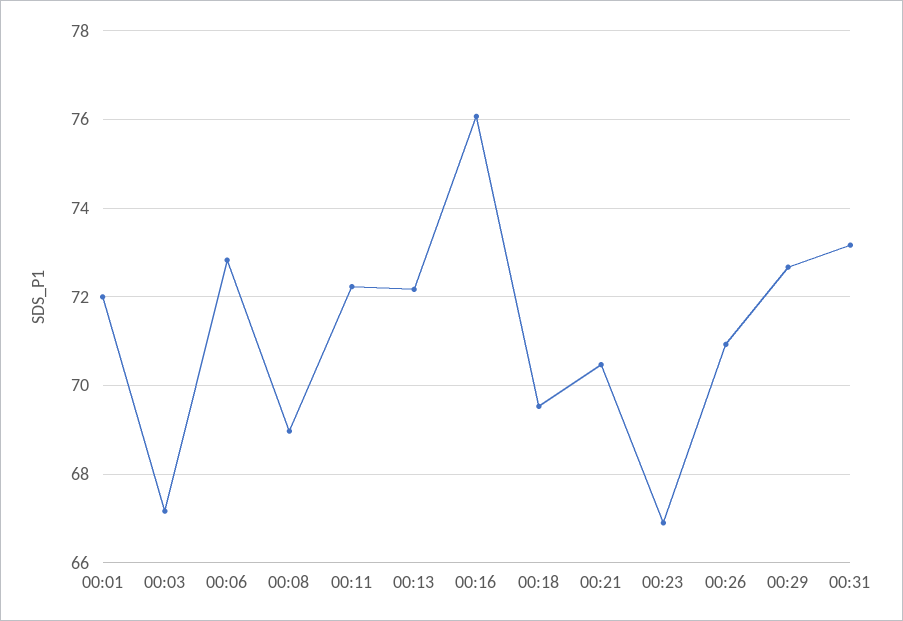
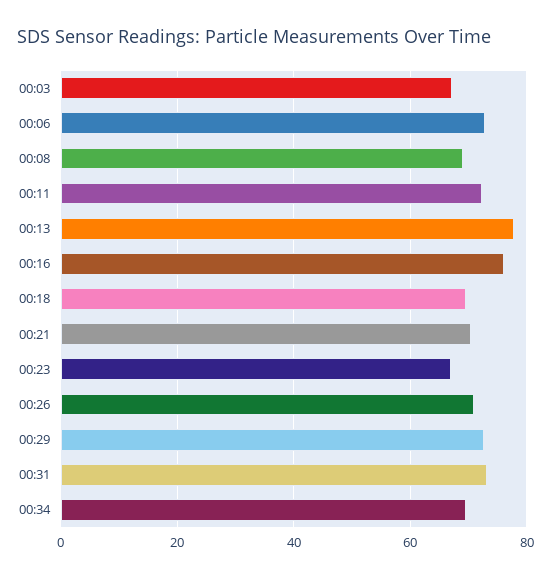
00:01: 72 -> none
00:13: 72.2 -> 78
00:34: none -> 70

